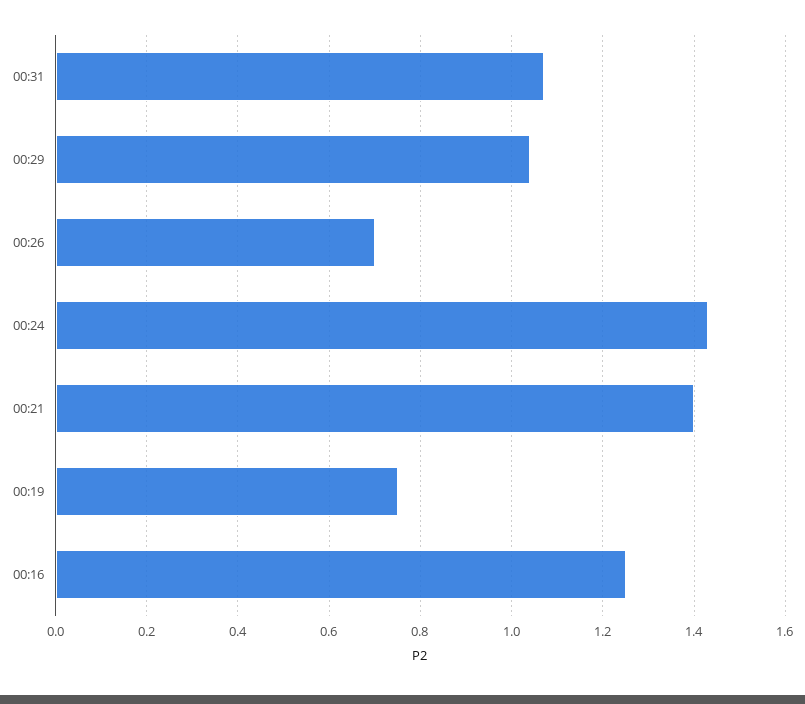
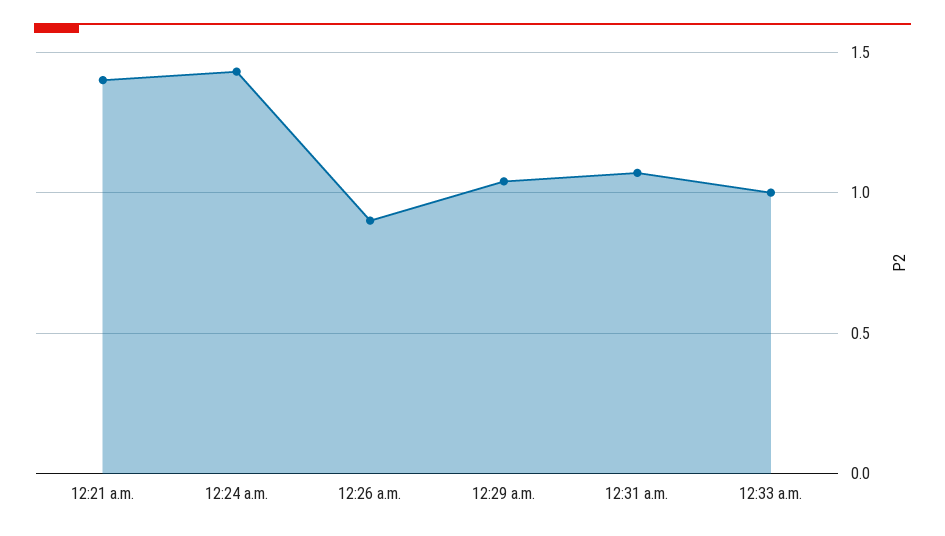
00:26: 0.7 -> 0.9
00:19: 0.75 -> none
00:16: 1.25 -> none
12:33 a.m.: none -> 1

